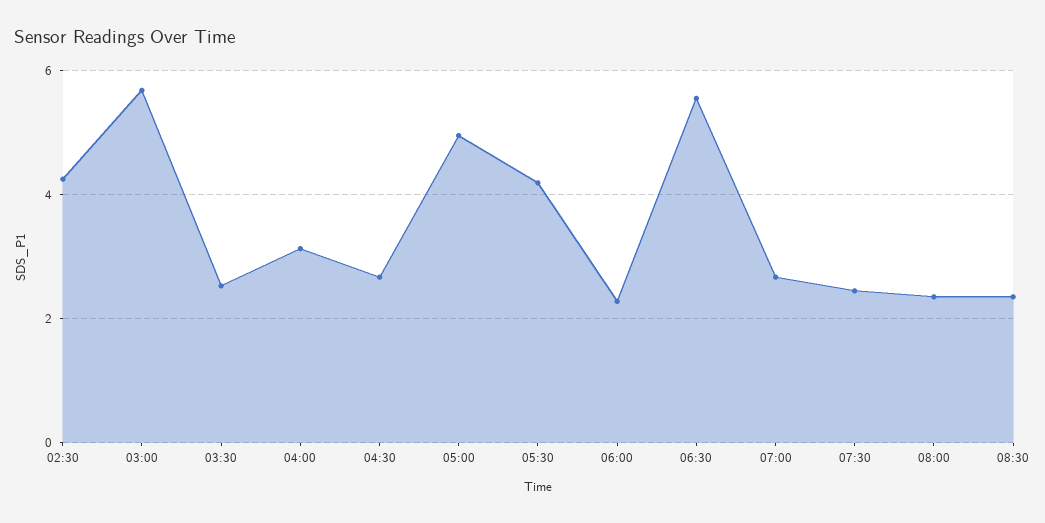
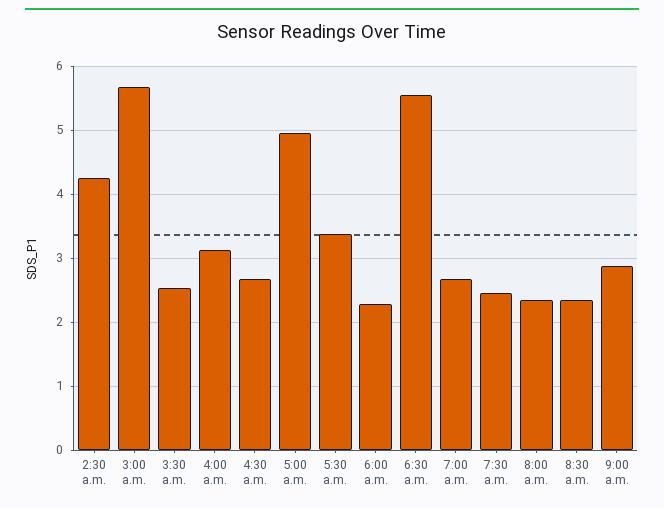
05:30: 4.2 -> 3.4
9:00 a.m.: none -> 2.9

